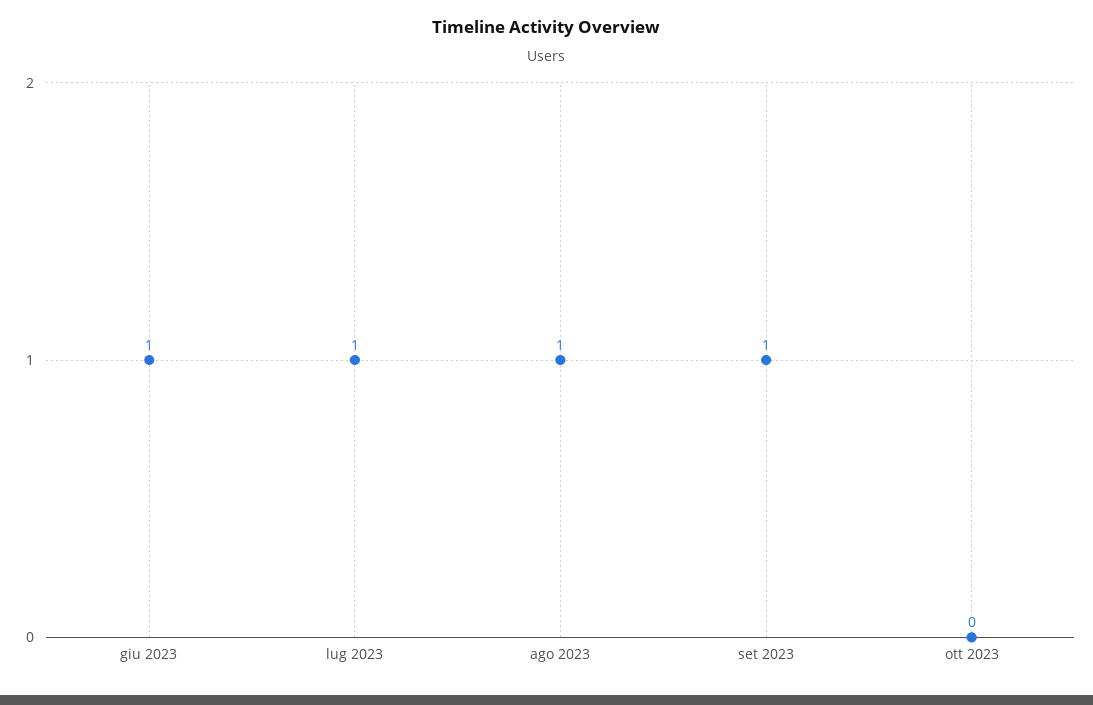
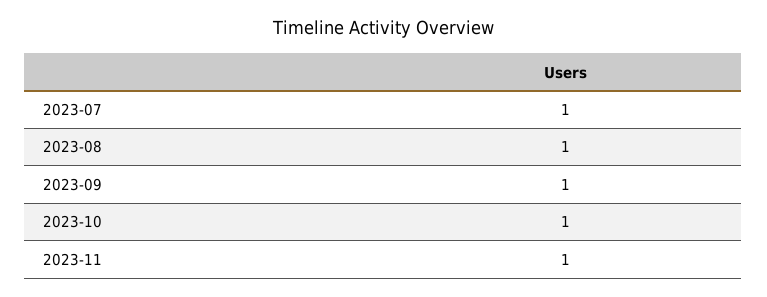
giu 2023: 1 -> none
ott 2023: 0 -> 1
2023-11: none -> 1

